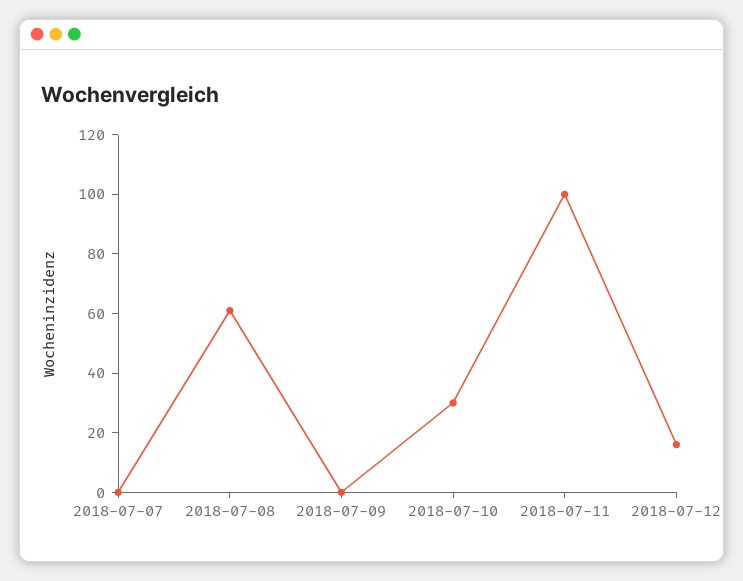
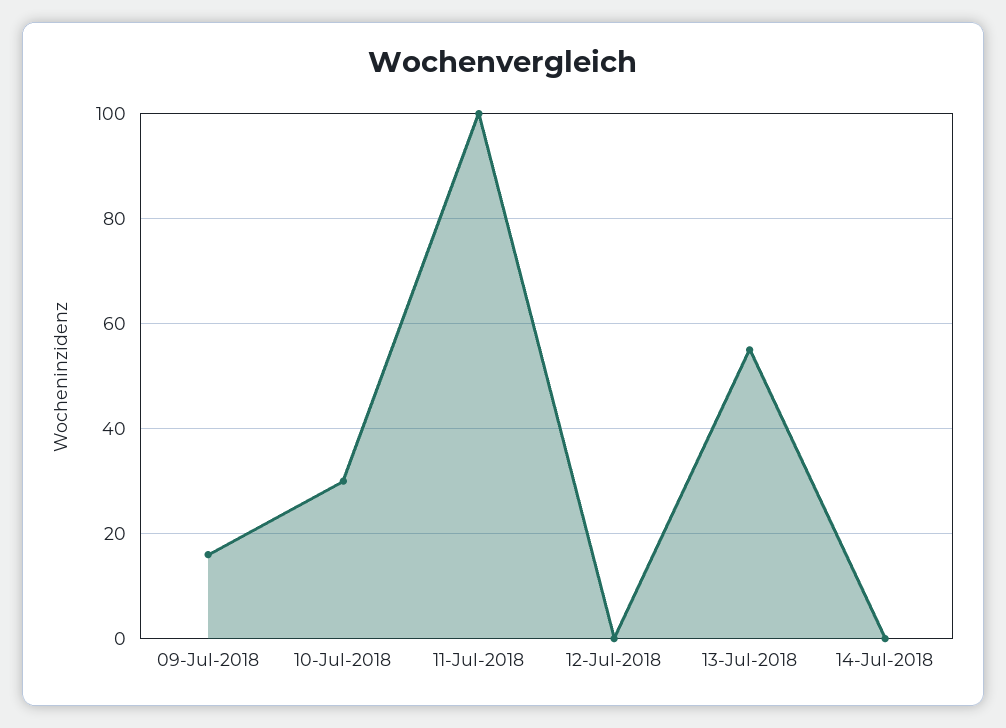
2018-07-07: 0 -> none
2018-07-08: 60 -> none
2018-07-09: 0 -> 15
2018-07-12: 15 -> 0
13-Jul-2018: none -> 55
14-Jul-2018: none -> 0

